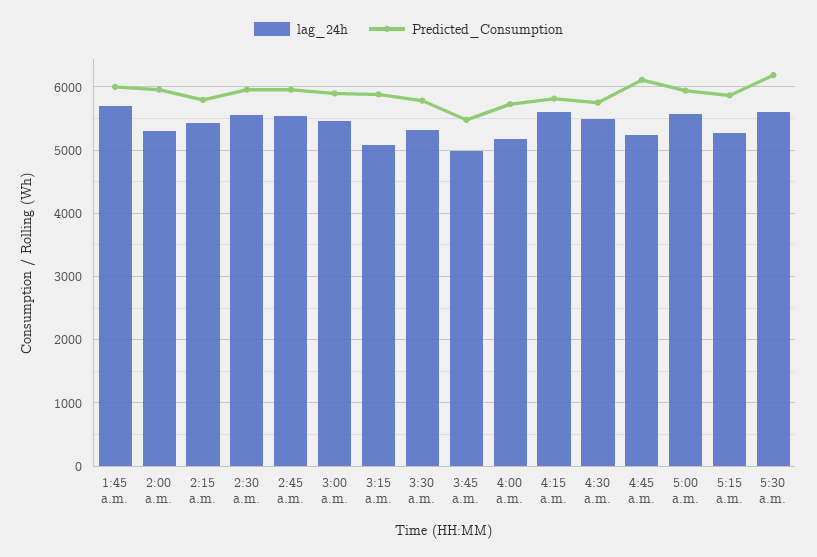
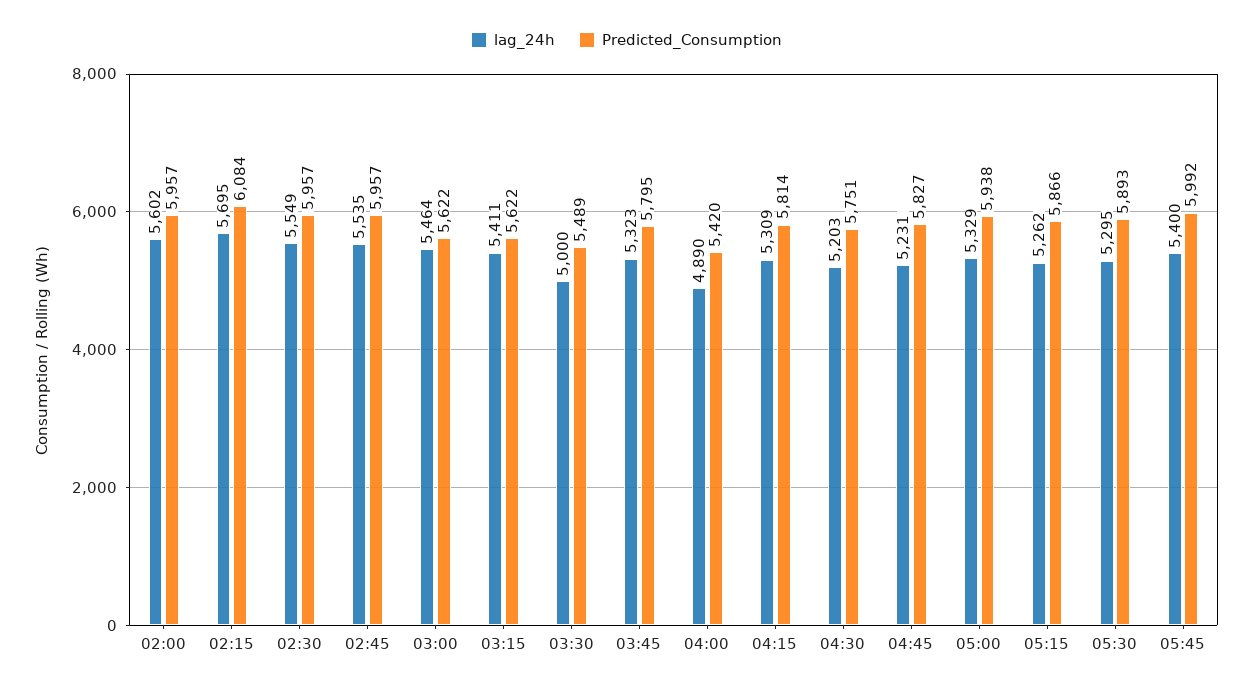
lag_24h, 1:45 a.m.: 5700 -> none
Predicted_Consumption, 1:45 a.m.: 6000 -> none
lag_24h, 2:00 a.m.: 5300 -> 5602
lag_24h, 2:15 a.m.: 5400 -> 5695
Predicted_Consumption, 2:15 a.m.: 5800 -> 6084
Predicted_Consumption, 3:00 a.m.: 5900 -> 5622
lag_24h, 3:15 a.m.: 5100 -> 5411
Predicted_Consumption, 3:15 a.m.: 5900 -> 5622
lag_24h, 3:30 a.m.: 5300 -> 5000
Predicted_Consumption, 3:30 a.m.: 5800 -> 5489
lag_24h, 3:45 a.m.: 5000 -> 5323
Predicted_Consumption, 3:45 a.m.: 5500 -> 5795
lag_24h, 4:00 a.m.: 5200 -> 4890
Predicted_Consumption, 4:00 a.m.: 5700 -> 5420
lag_24h, 4:15 a.m.: 5600 -> 5309
lag_24h, 4:30 a.m.: 5500 -> 5203
Predicted_Consumption, 4:45 a.m.: 6100 -> 5827
lag_24h, 5:00 a.m.: 5600 -> 5329
lag_24h, 5:30 a.m.: 5600 -> 5295
Predicted_Consumption, 5:30 a.m.: 6200 -> 5893
lag_24h, 05:45: none -> 5400
Predicted_Consumption, 05:45: none -> 5992

